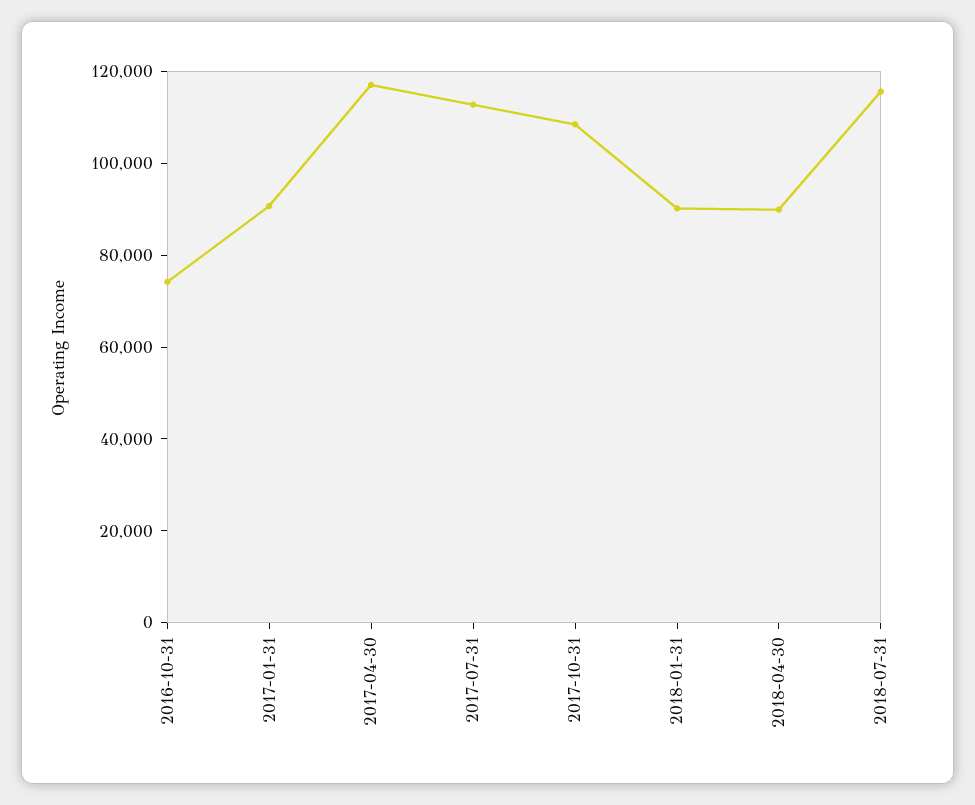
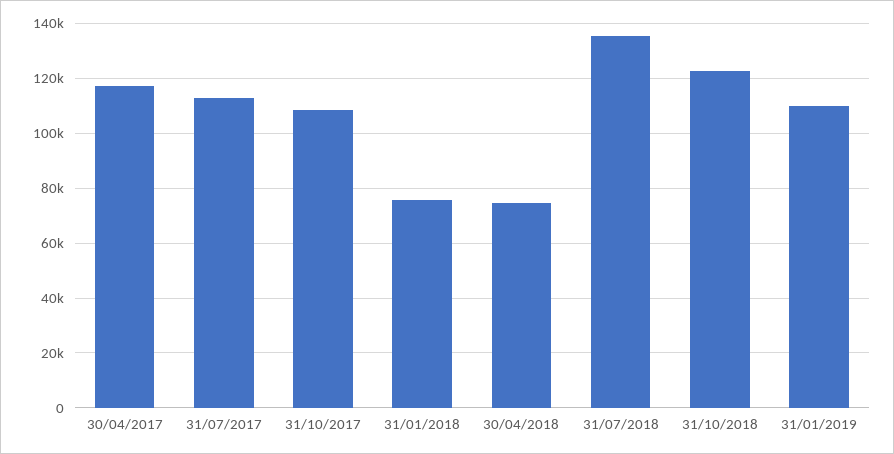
2016-10-31: 75000 -> none
2017-01-31: 90000 -> none
2018-01-31: 90000 -> 75000
2018-04-30: 90000 -> 75000
2018-07-31: 115000 -> 135000
31/10/2018: none -> 122500
31/01/2019: none -> 110000

